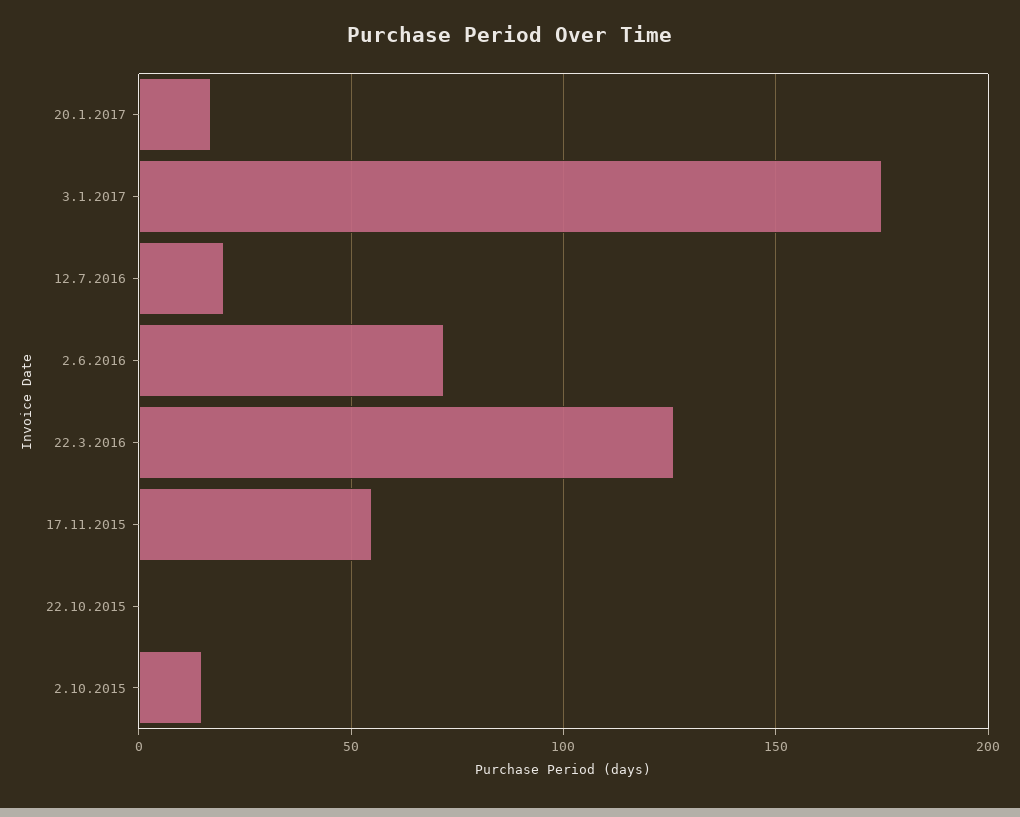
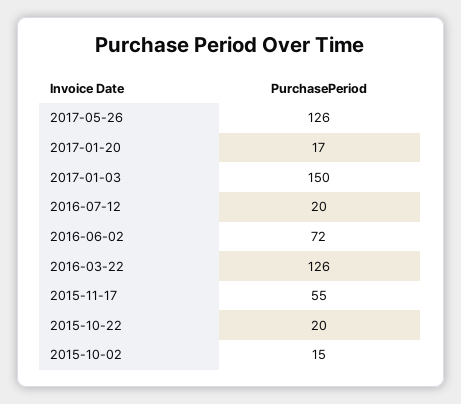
3.1.2017: 175 -> 150
22.10.2015: 0 -> 20
2017-05-26: none -> 126

